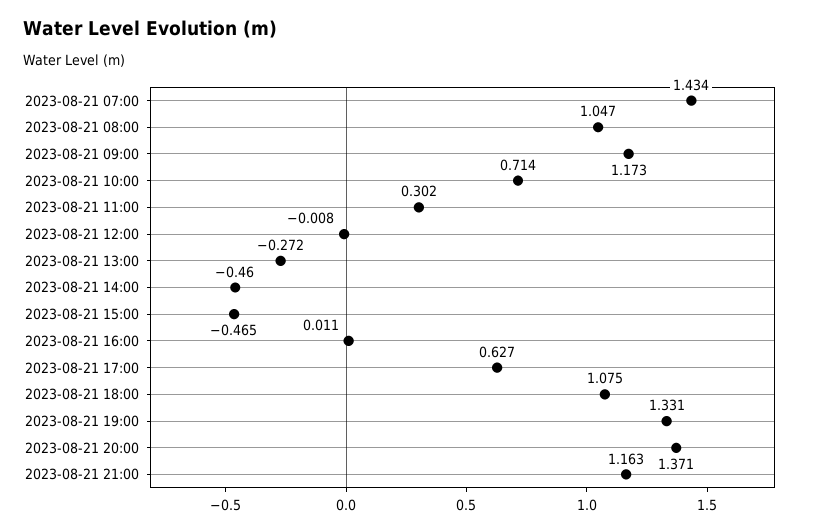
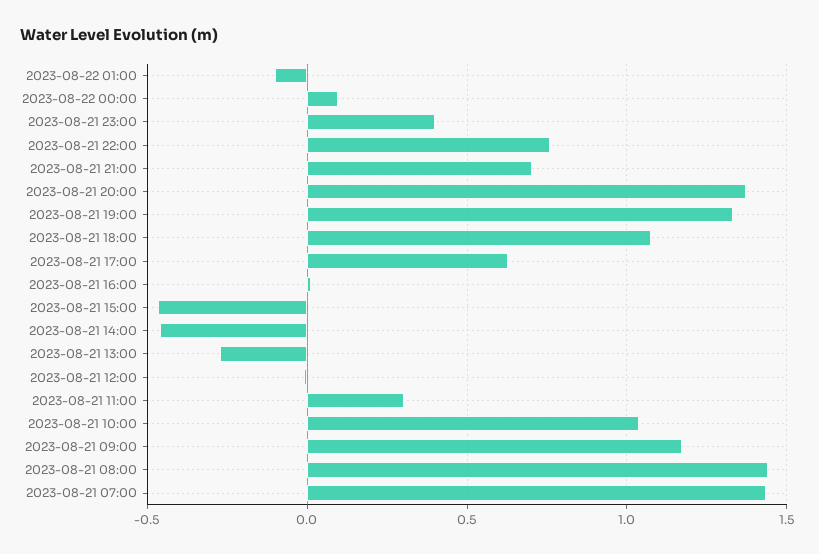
2023-08-21 08:00: 1.047 -> 1.45
2023-08-21 10:00: 0.714 -> 1.05
2023-08-21 21:00: 1.163 -> 0.7
2023-08-22 01:00: none -> -0.1
2023-08-22 00:00: none -> 0.1
2023-08-21 23:00: none -> 0.4
2023-08-21 22:00: none -> 0.75

